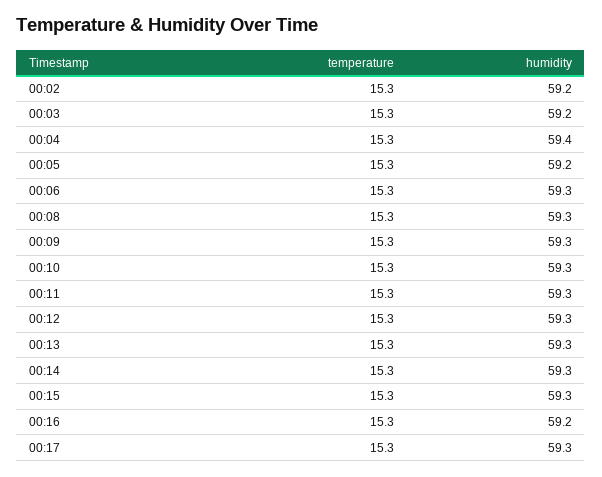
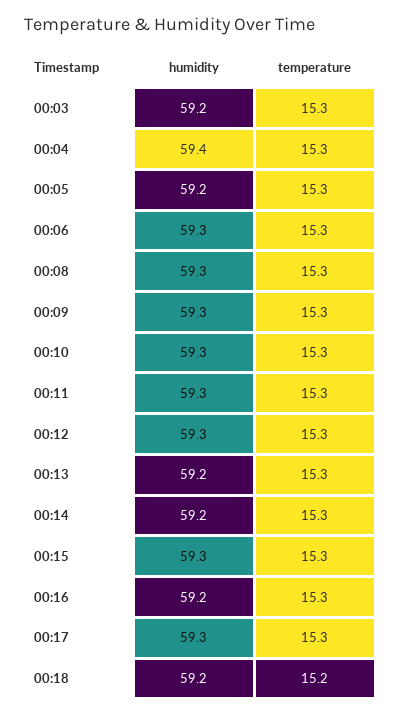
temperature, 00:02: 15.3 -> none
humidity, 00:02: 59.2 -> none
humidity, 00:13: 59.3 -> 59.2
humidity, 00:14: 59.3 -> 59.2
humidity, 00:18: none -> 59.2
temperature, 00:18: none -> 15.2

